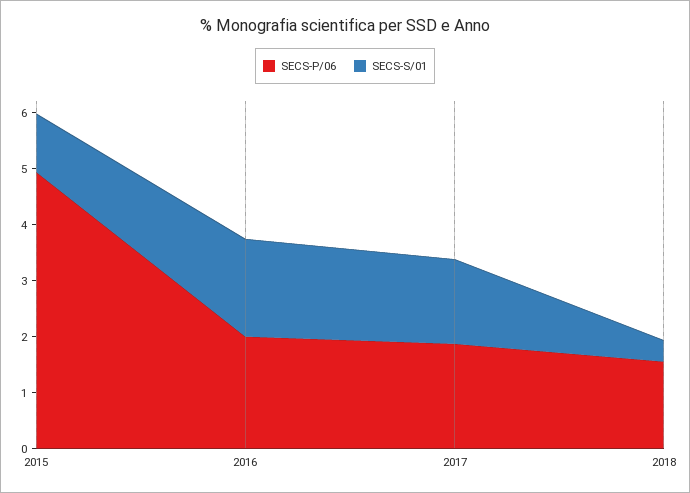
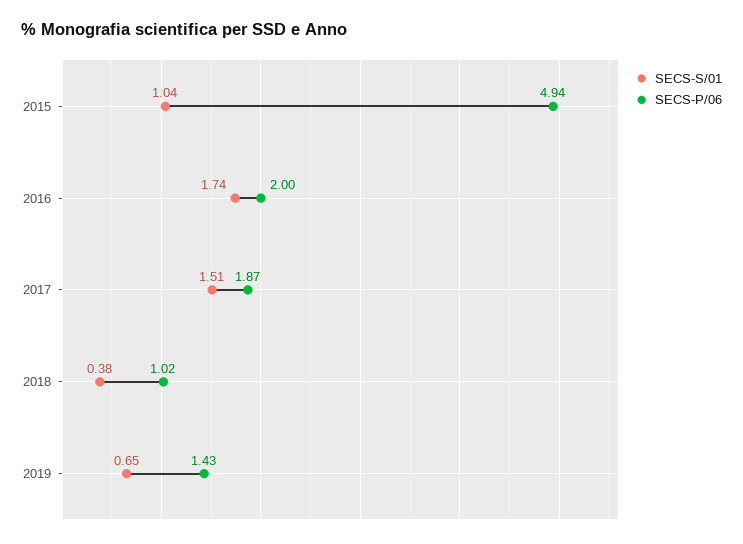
SECS-P/06, 2018: 1.6 -> 1.02
SECS-S/01, 2019: none -> 0.65
SECS-P/06, 2019: none -> 1.43

